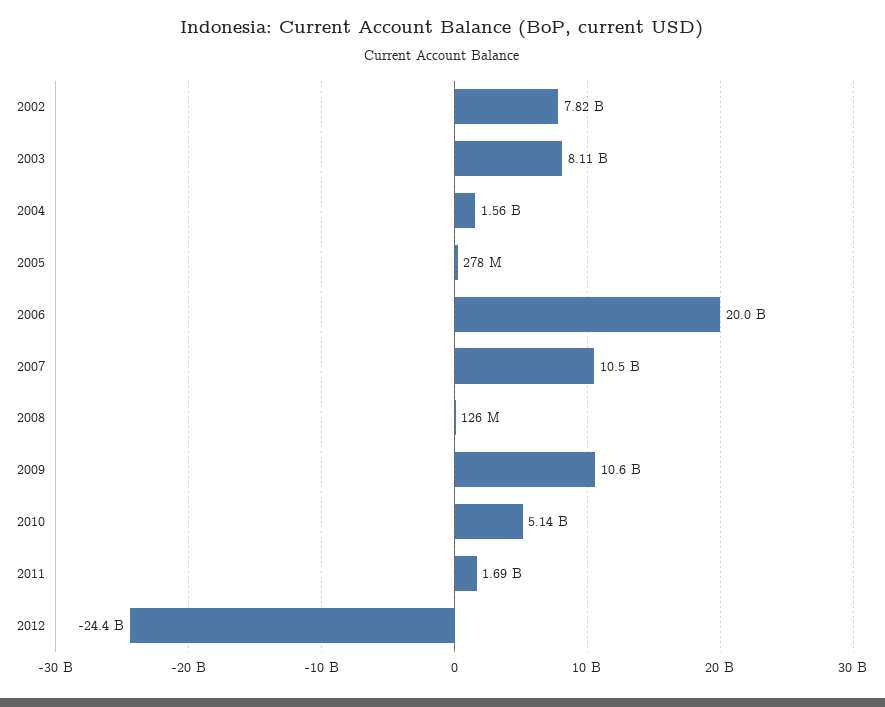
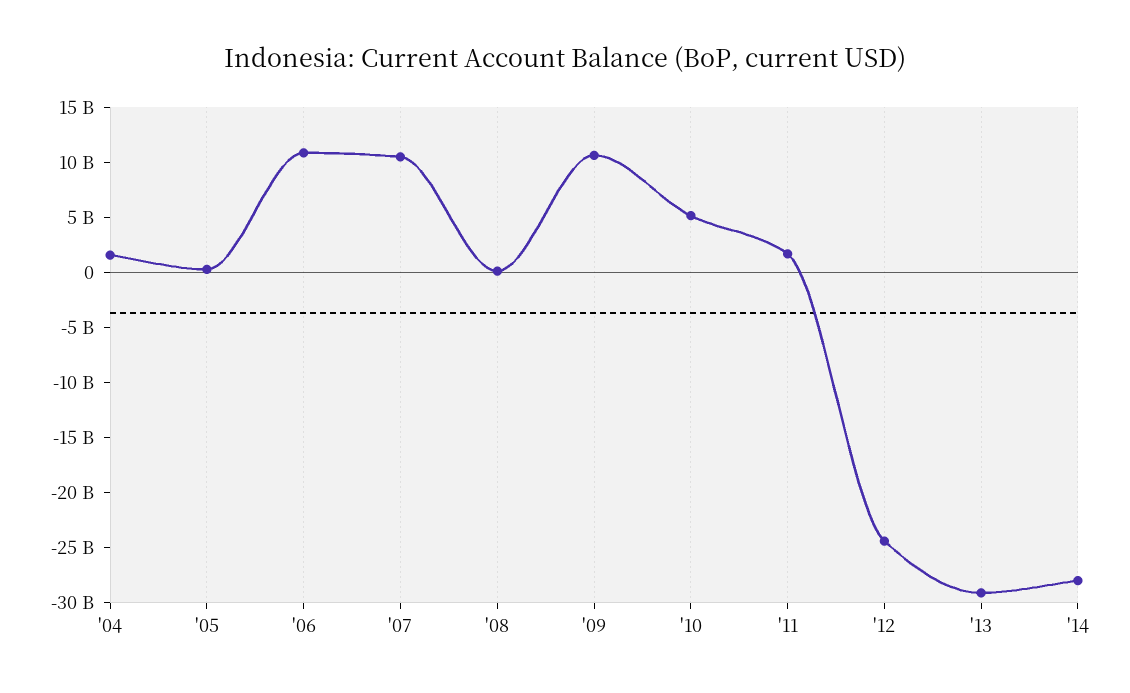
2002: 7820000000 -> none
2003: 8110000000 -> none
2006: 20000000000 -> 11000000000
'13: none -> -29000000000
'14: none -> -28000000000

